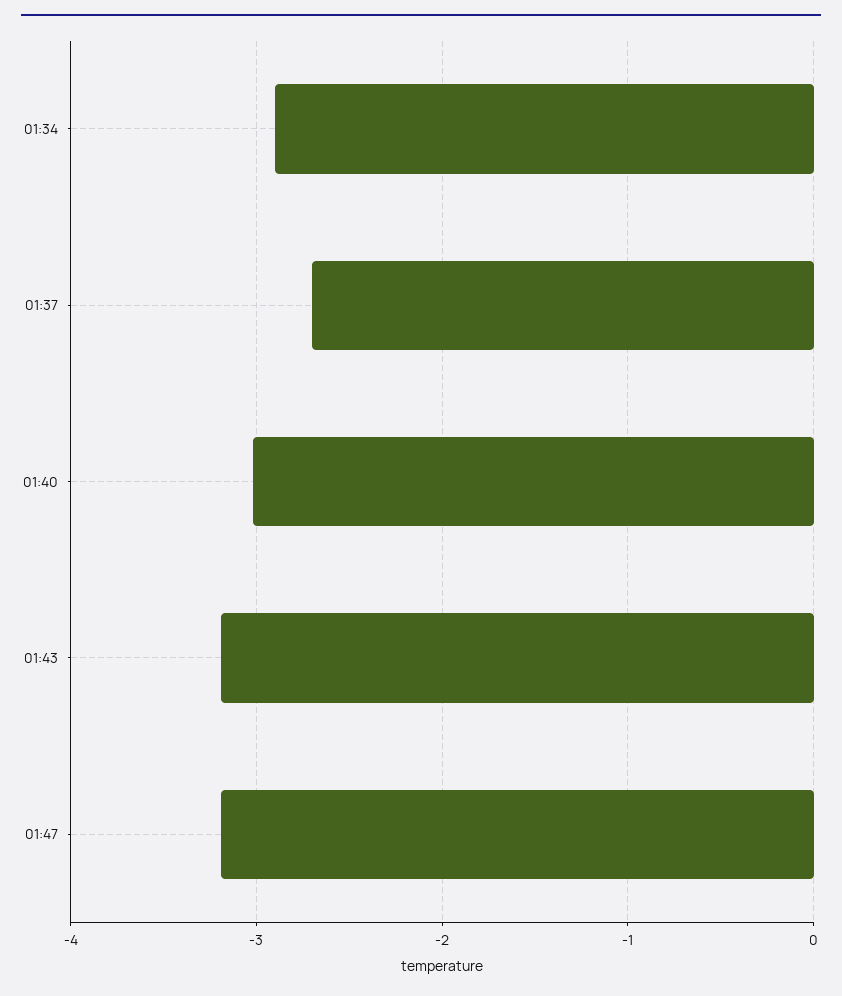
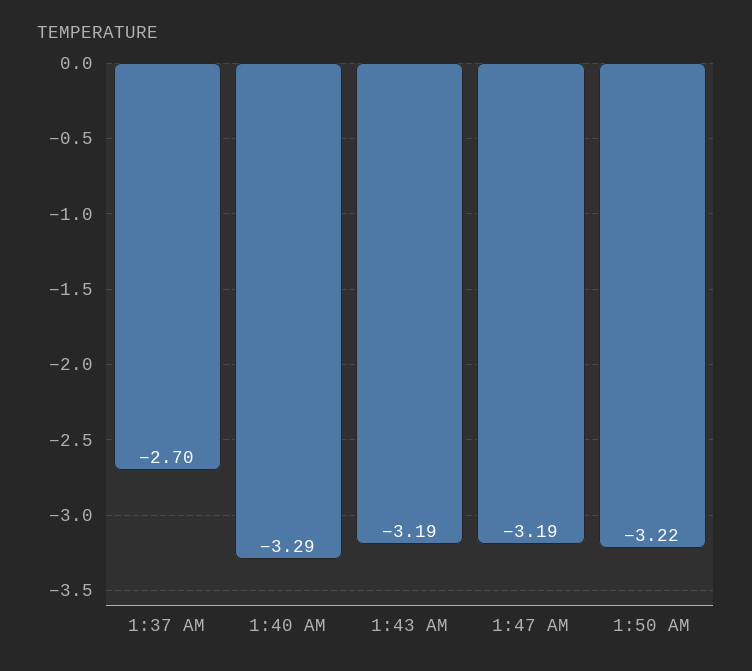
01:34: -2.9 -> none
01:40: -3 -> -3.29
1:50 AM: none -> -3.22

